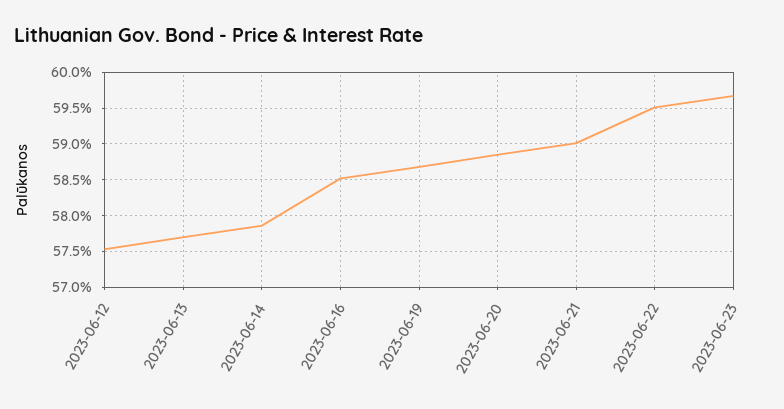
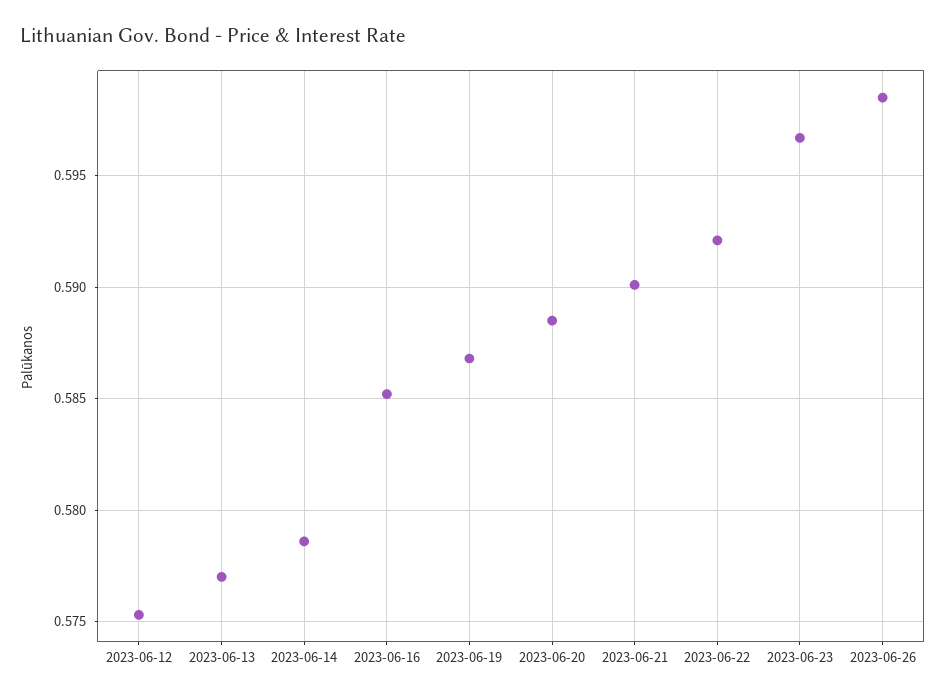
2023-06-22: 0.595 -> 0.592
2023-06-26: none -> 0.5985

